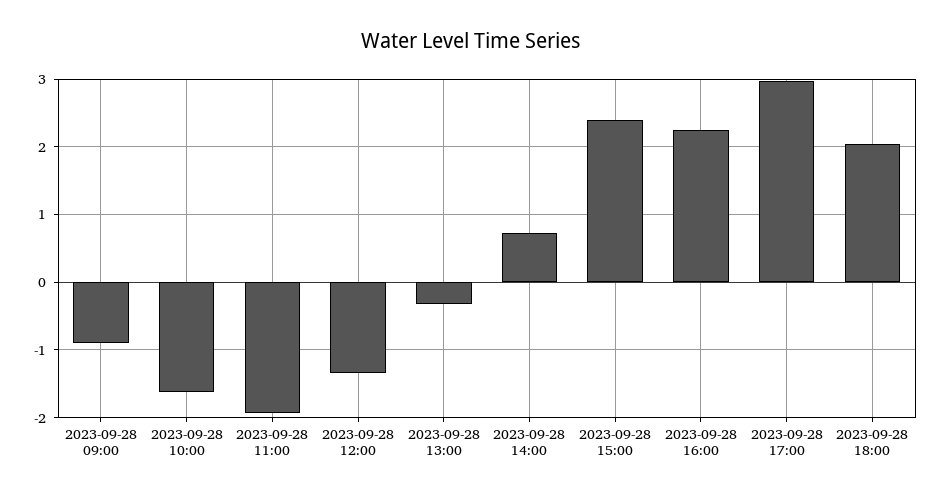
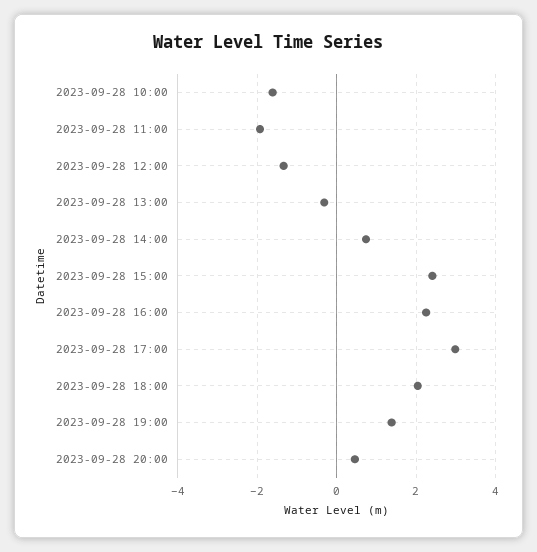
2023-09-28 09:00: -0.9 -> none
2023-09-28 19:00: none -> 1.4
2023-09-28 20:00: none -> 0.4

